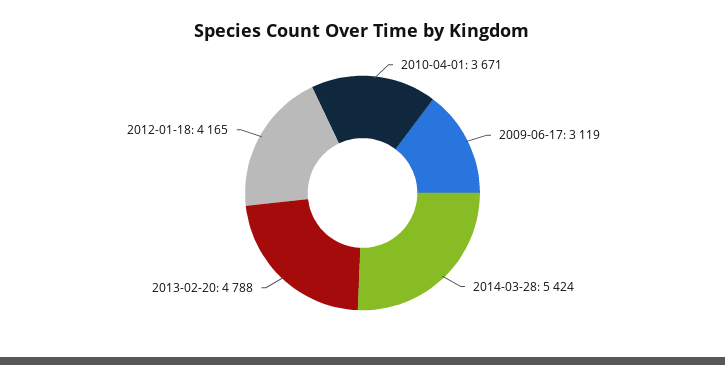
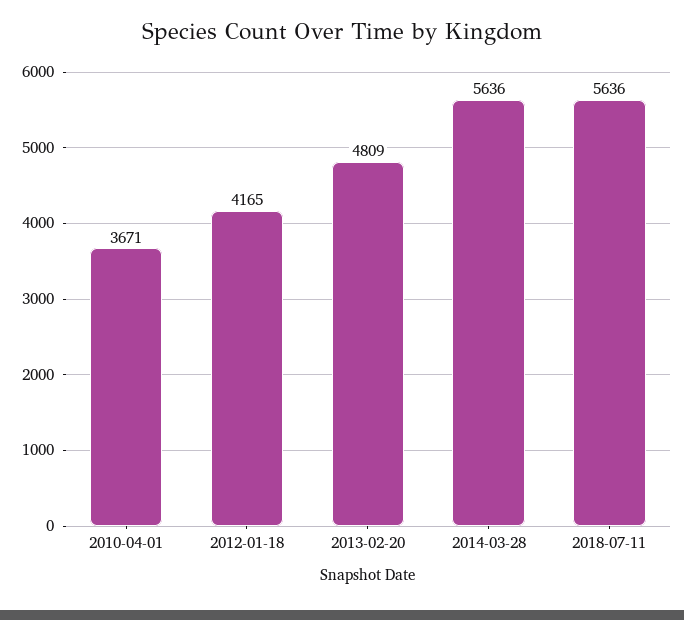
2009-06-17: 3119 -> none
2014-03-28: 5424 -> 5636
2013-02-20: 4788 -> 4809
2018-07-11: none -> 5636

